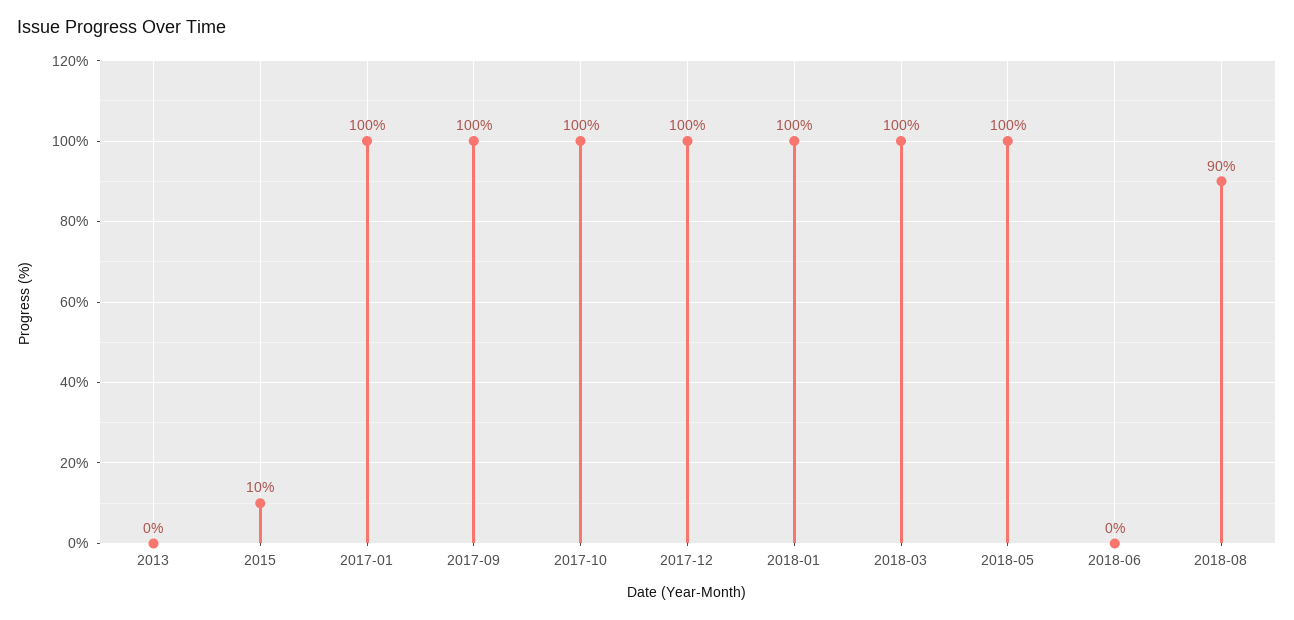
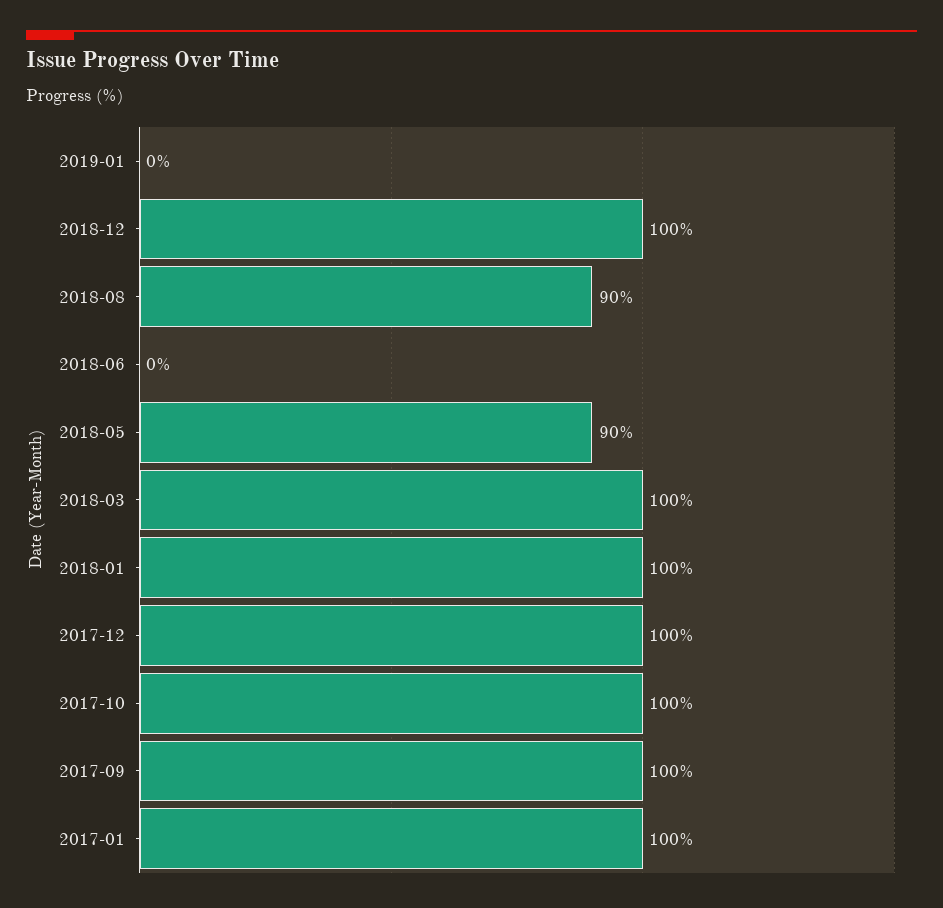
2013: 0 -> none
2015: 10 -> none
2018-05: 100 -> 90
2019-01: none -> 0
2018-12: none -> 100

